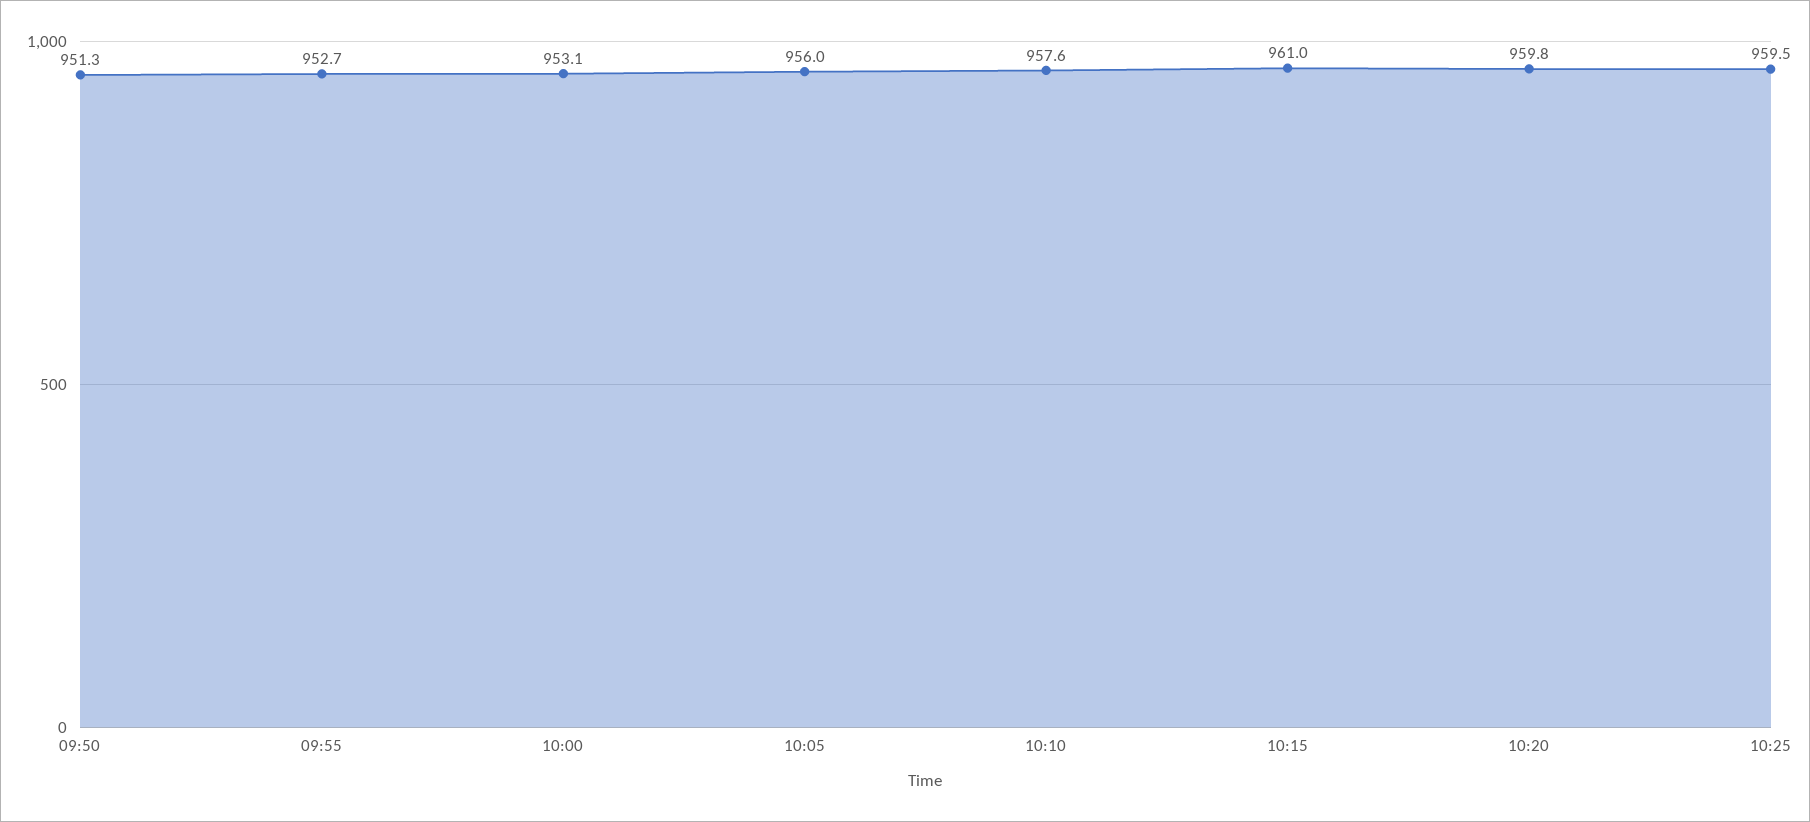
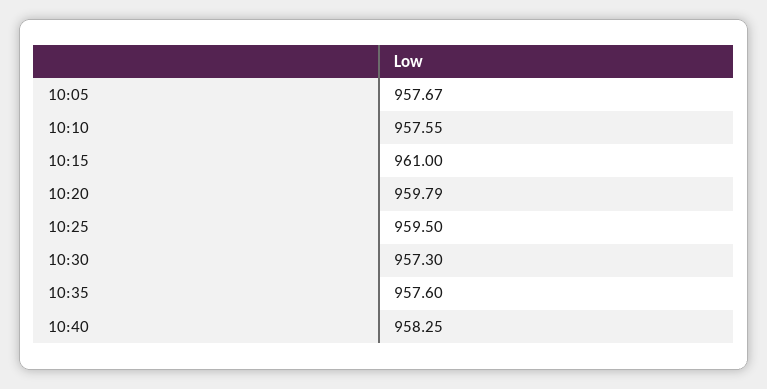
09:50: 951.3 -> none
09:55: 952.7 -> none
10:00: 953.1 -> none
10:05: 956 -> 957.67
10:30: none -> 957.3
10:35: none -> 957.6
10:40: none -> 958.25

